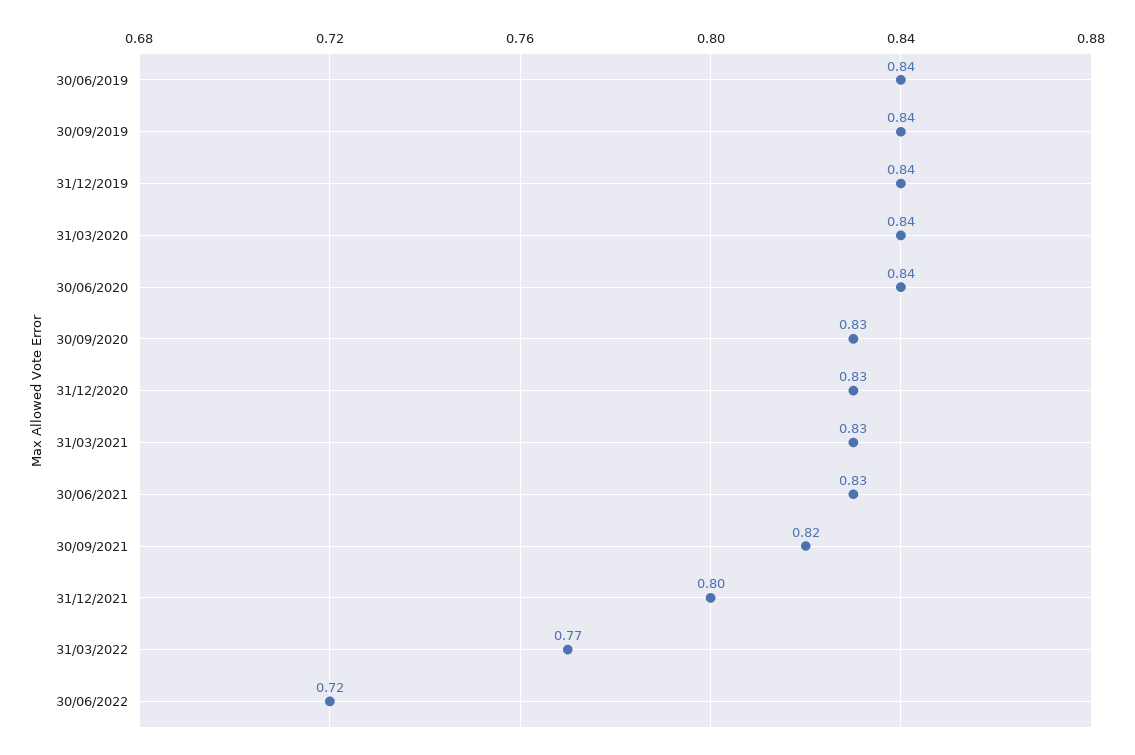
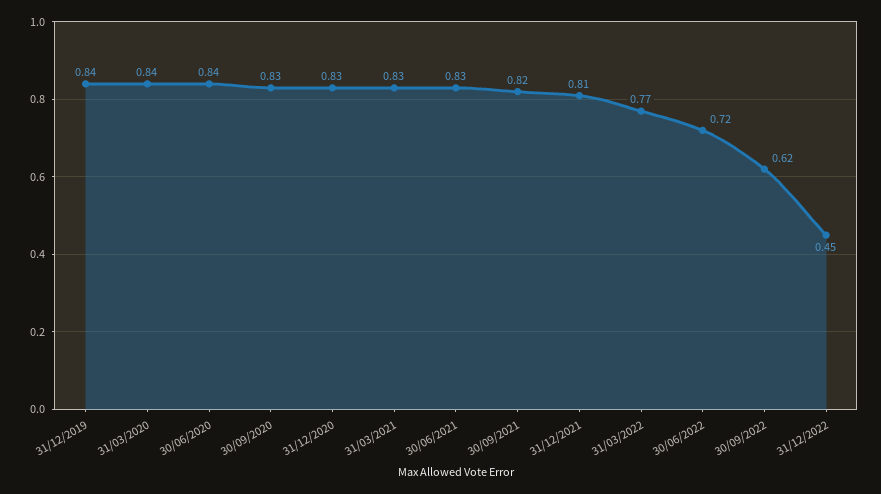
30/06/2019: 0.84 -> none
30/09/2019: 0.84 -> none
31/12/2021: 0.8 -> 0.81
30/09/2022: none -> 0.62
31/12/2022: none -> 0.45

